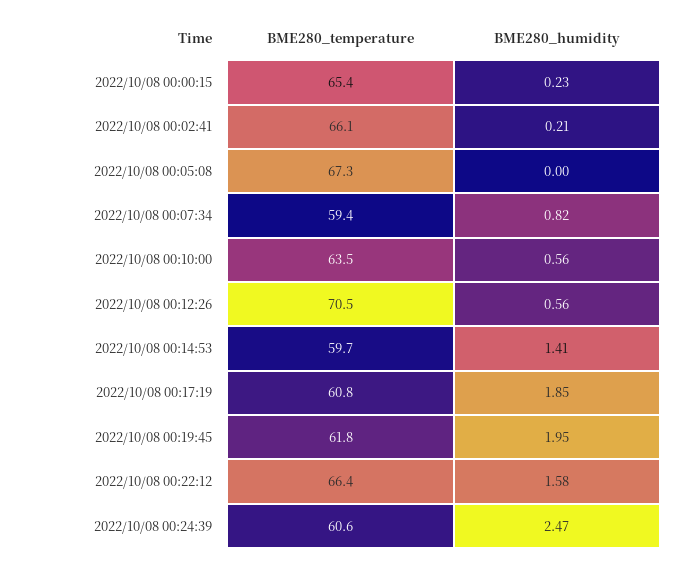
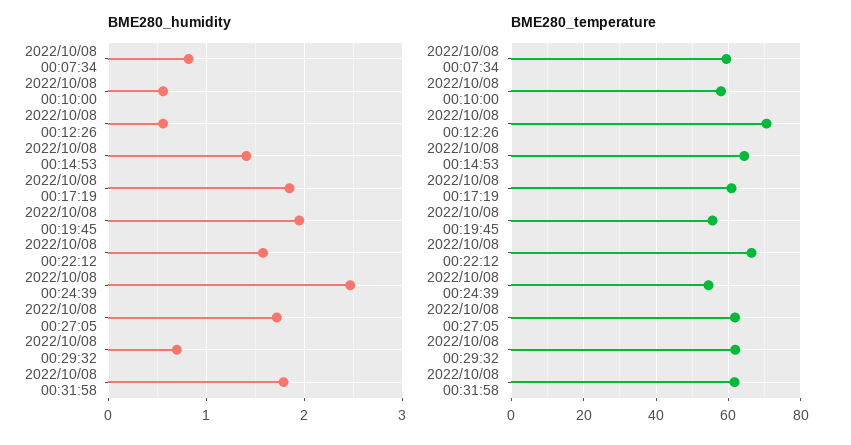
BME280_temperature, 2022/10/08 00:00:15: 65.4 -> none
BME280_humidity, 2022/10/08 00:00:15: 0.23 -> none
BME280_temperature, 2022/10/08 00:02:41: 66.1 -> none
BME280_humidity, 2022/10/08 00:02:41: 0.21 -> none
BME280_temperature, 2022/10/08 00:05:08: 67.3 -> none
BME280_humidity, 2022/10/08 00:05:08: 0 -> none
BME280_temperature, 2022/10/08 00:10:00: 63.5 -> 58
BME280_temperature, 2022/10/08 00:14:53: 59.7 -> 64
BME280_temperature, 2022/10/08 00:19:45: 61.8 -> 56
BME280_temperature, 2022/10/08 00:24:39: 60.6 -> 54
BME280_humidity, 2022/10/08 00:27:05: none -> 1.7
BME280_humidity, 2022/10/08 00:29:32: none -> 0.7
BME280_humidity, 2022/10/08 00:31:58: none -> 1.8
BME280_temperature, 2022/10/08 00:27:05: none -> 62
BME280_temperature, 2022/10/08 00:29:32: none -> 62
BME280_temperature, 2022/10/08 00:31:58: none -> 62

